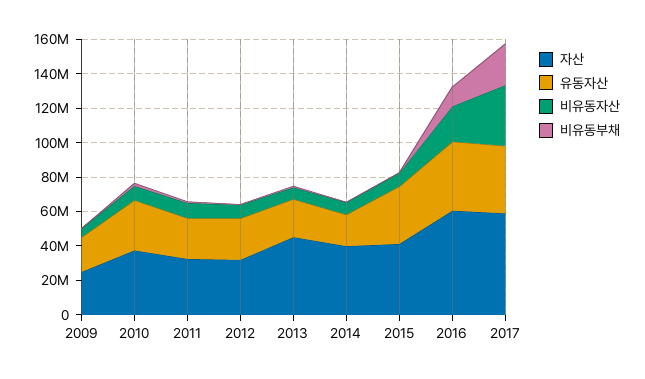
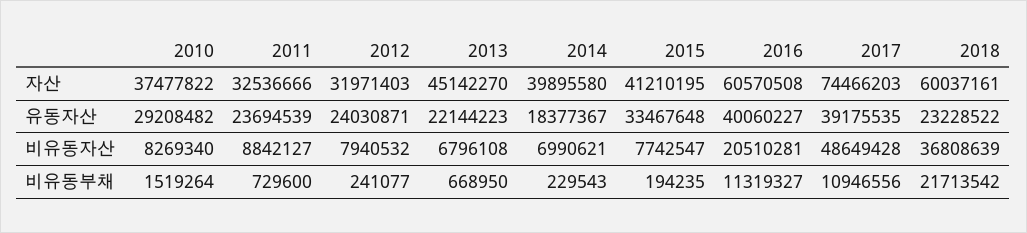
자산, 2009: 25000000 -> none
유동자산, 2009: 20000000 -> none
비유동자산, 2009: 5000000 -> none
비유동부채, 2009: 0 -> none
자산, 2017: 60000000 -> 74466203
비유동자산, 2017: 35000000 -> 48649428
비유동부채, 2017: 25000000 -> 10946556
자산, 2018: none -> 60037161
유동자산, 2018: none -> 23228522
비유동자산, 2018: none -> 36808639
비유동부채, 2018: none -> 21713542

